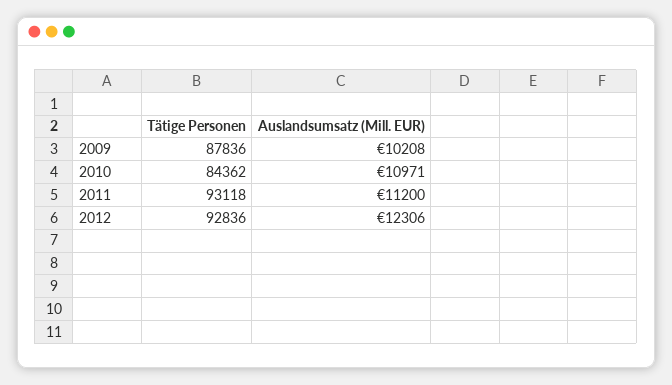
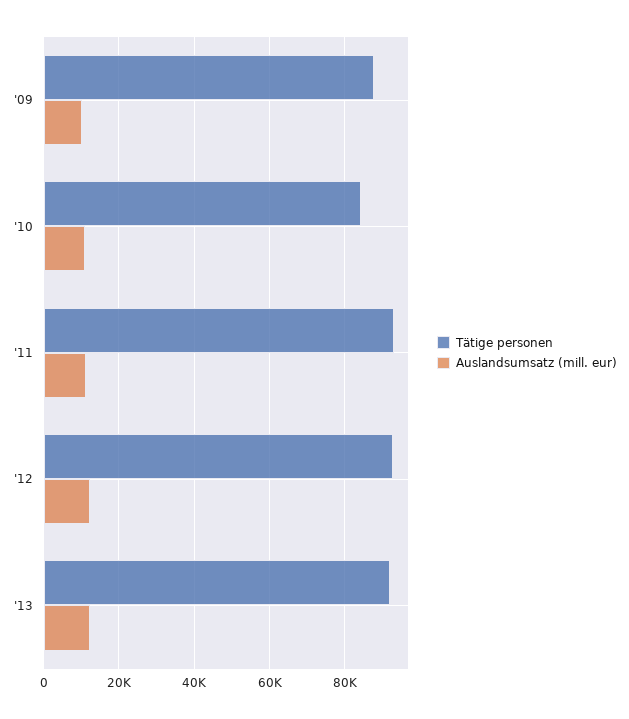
Tätige Personen, '13: none -> 92000
Auslandsumsatz (Mill. EUR), '13: none -> 12000

